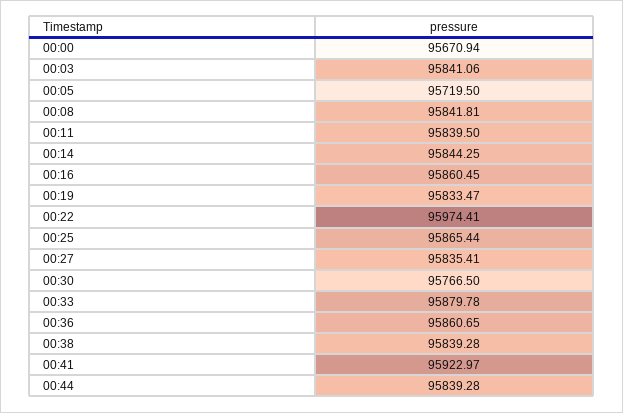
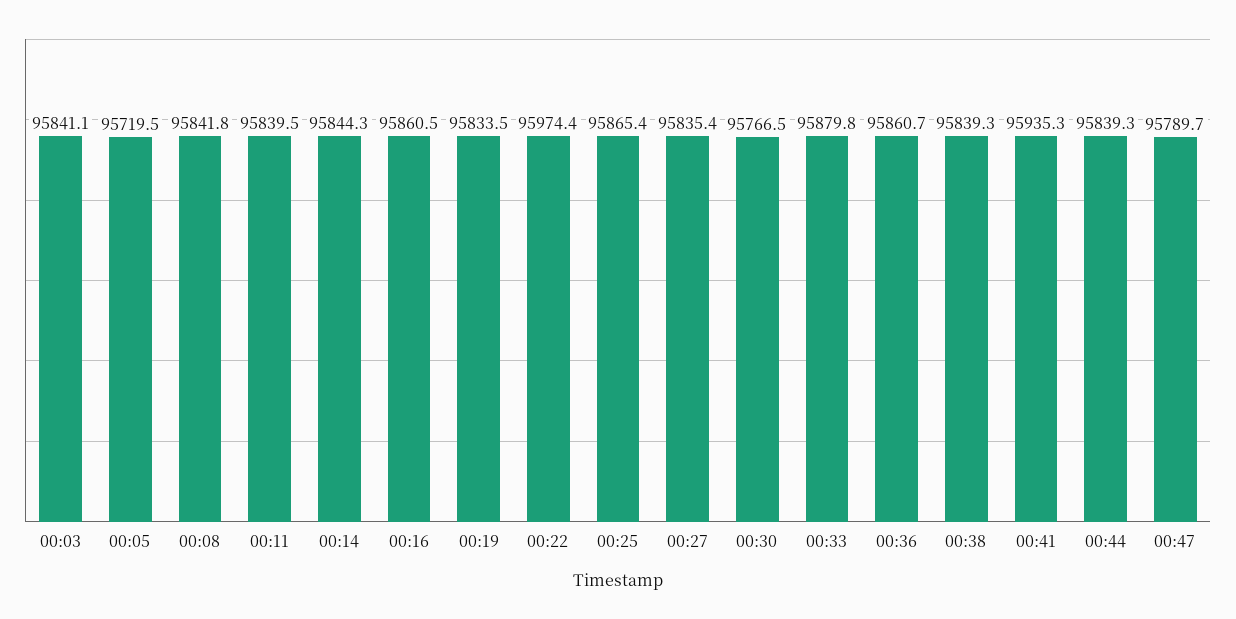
00:00: 95670.94 -> none
00:41: 95922.97 -> 95935.3
00:47: none -> 95789.7

